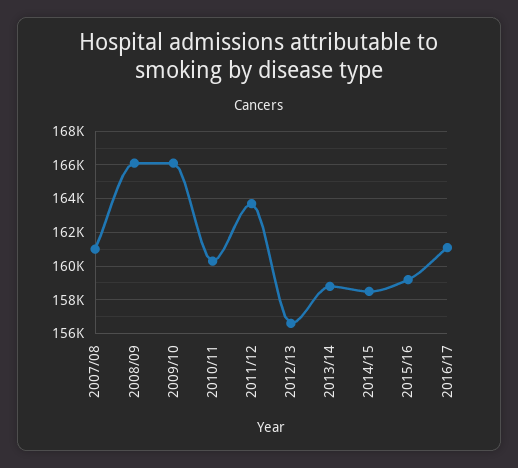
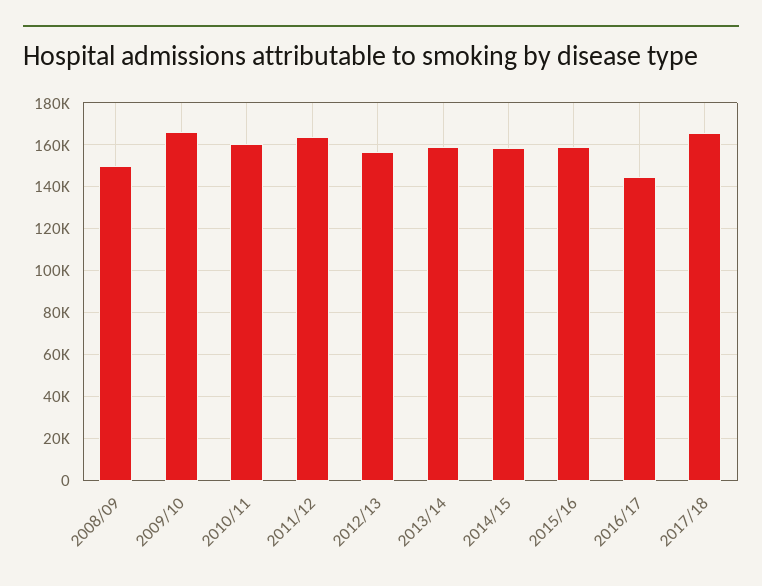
2007/08: 161000 -> none
2008/09: 166000 -> 150000
2016/17: 161000 -> 145000
2017/18: none -> 165000

